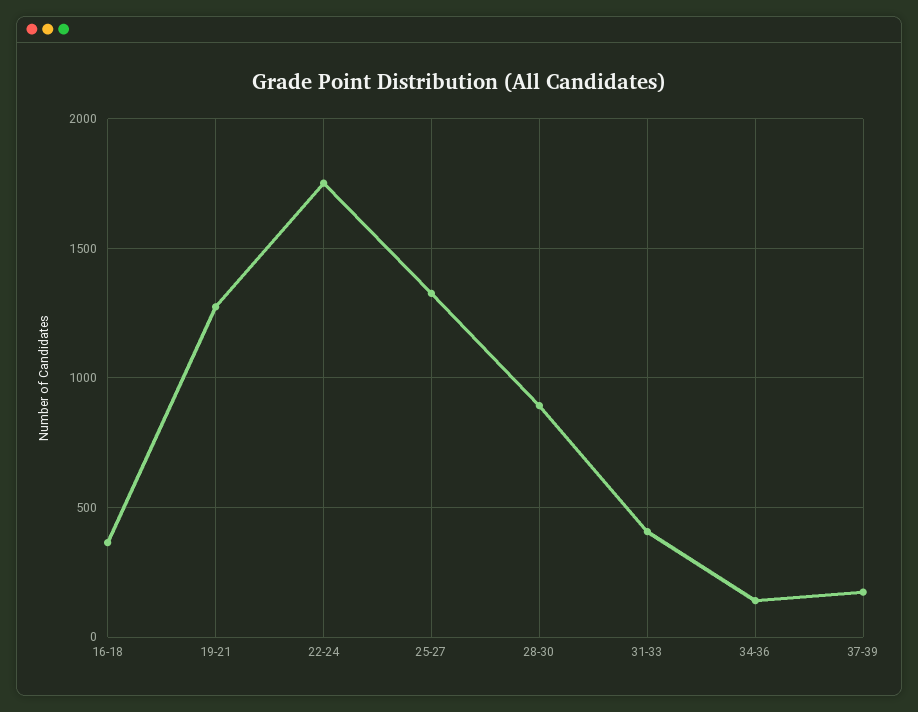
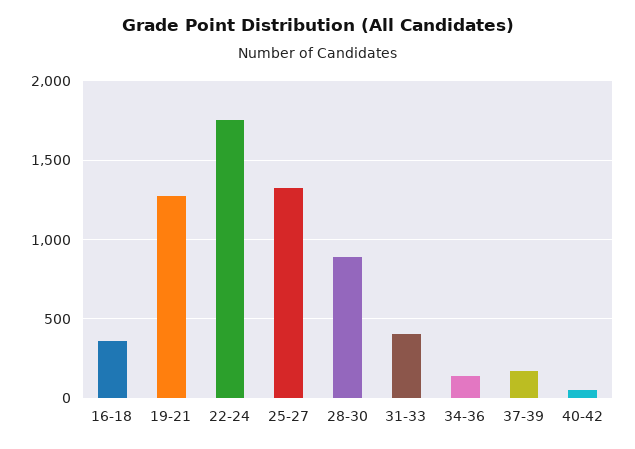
40-42: none -> 50

